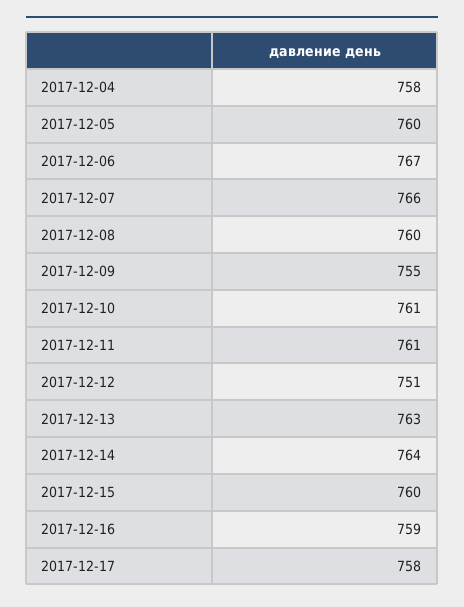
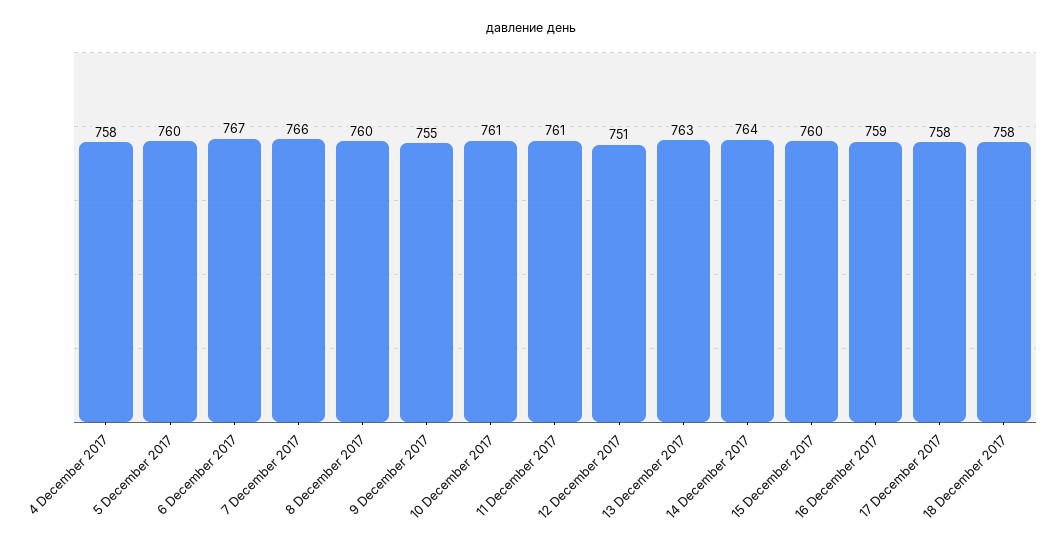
18 December 2017: none -> 758

